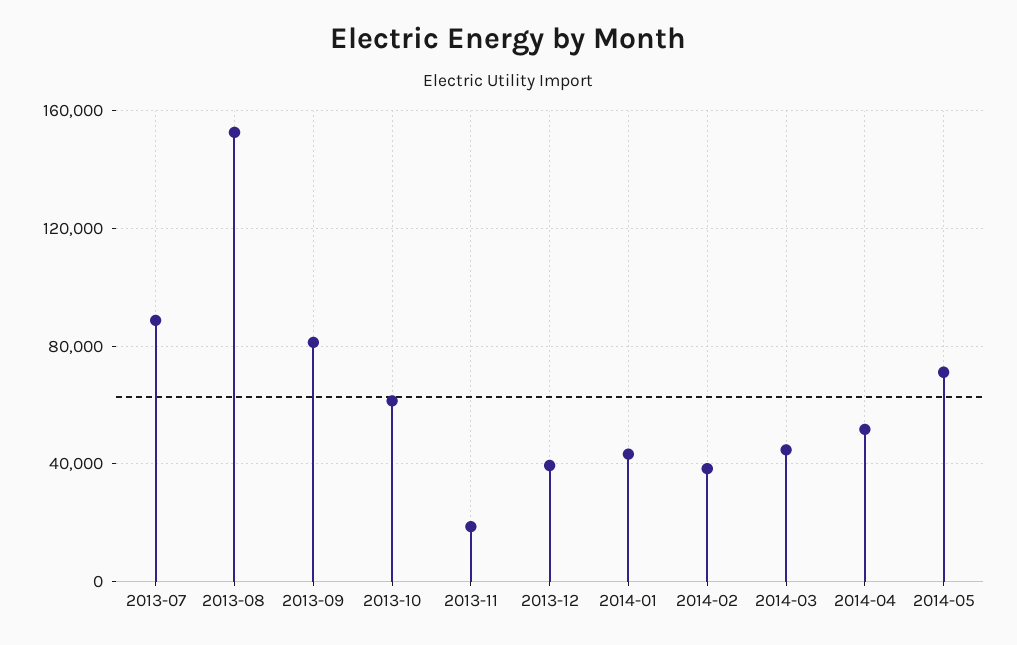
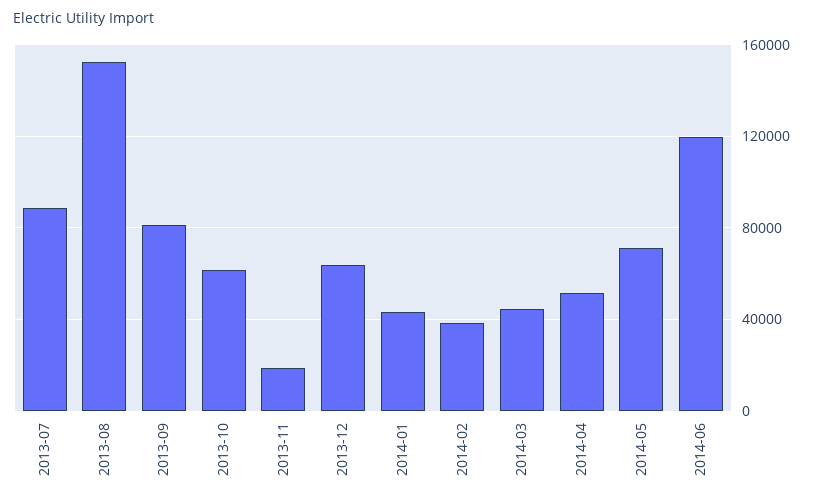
2013-12: 40000 -> 65000
2014-06: none -> 120000

